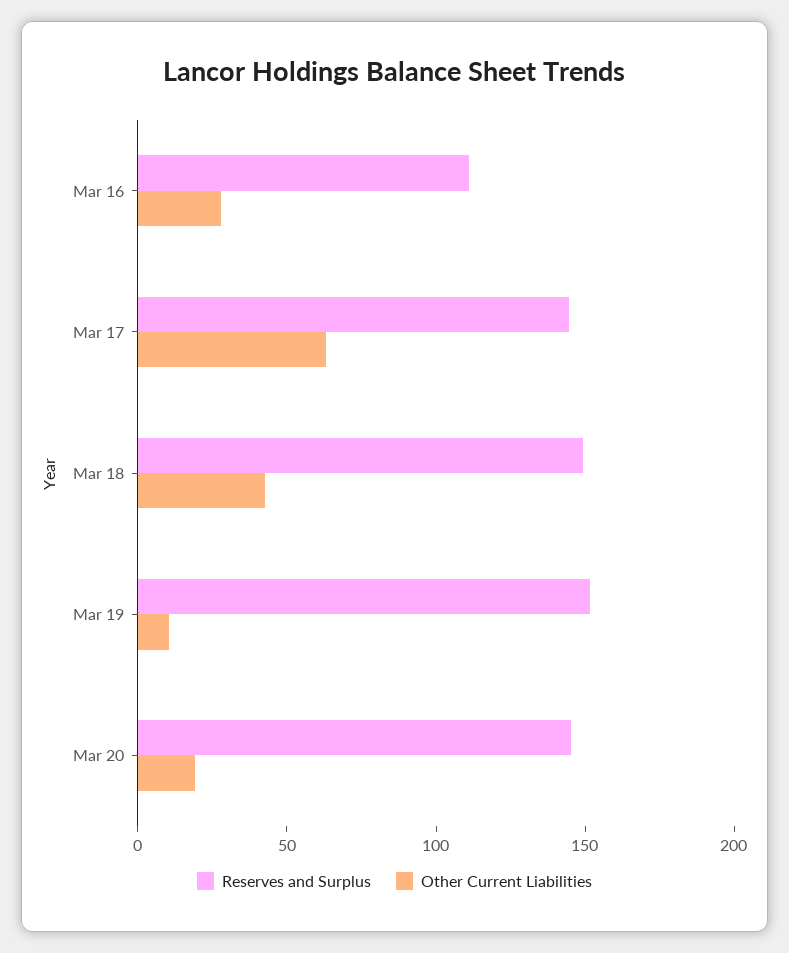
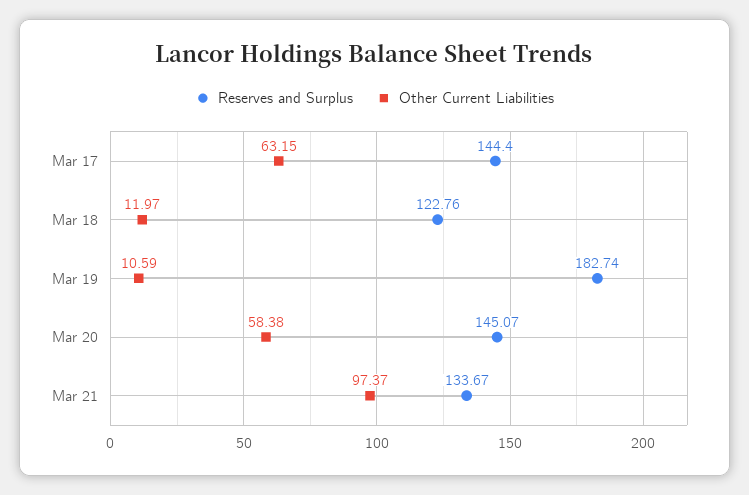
Reserves and Surplus, Mar 16: 110 -> none
Other Current Liabilities, Mar 16: 30 -> none
Reserves and Surplus, Mar 18: 150 -> 122.76
Other Current Liabilities, Mar 18: 40 -> 11.97
Reserves and Surplus, Mar 19: 150 -> 182.74
Other Current Liabilities, Mar 20: 20 -> 58.38
Reserves and Surplus, Mar 21: none -> 133.67
Other Current Liabilities, Mar 21: none -> 97.37

